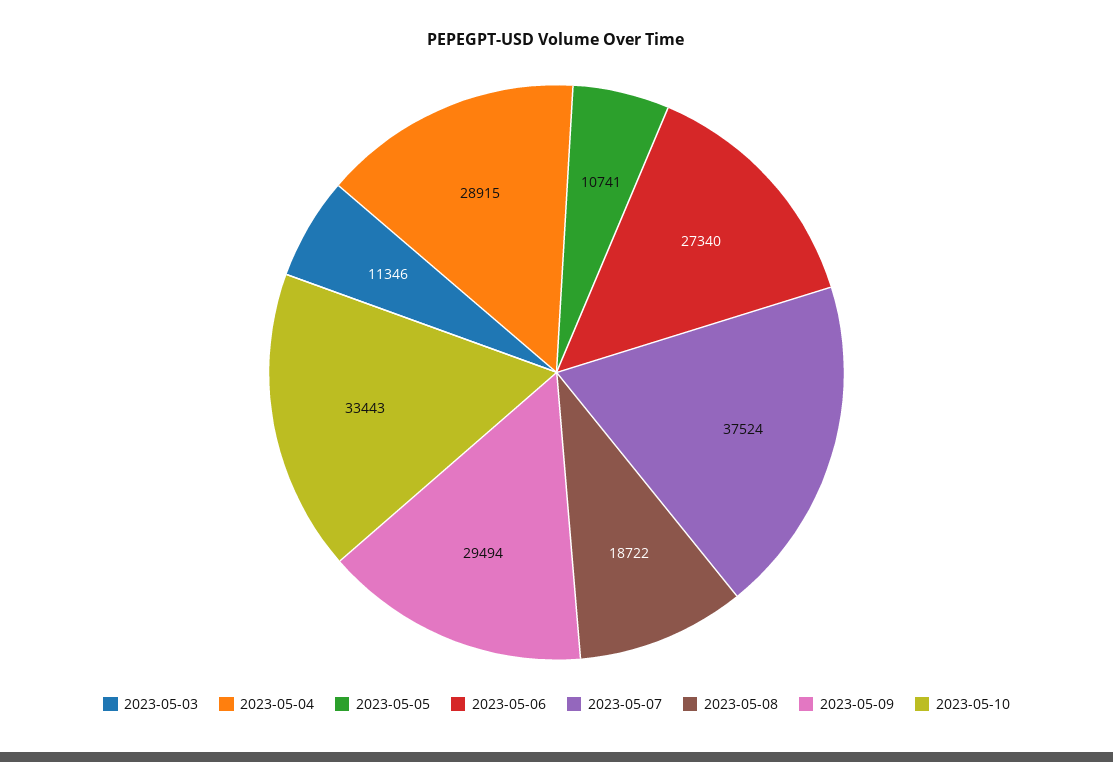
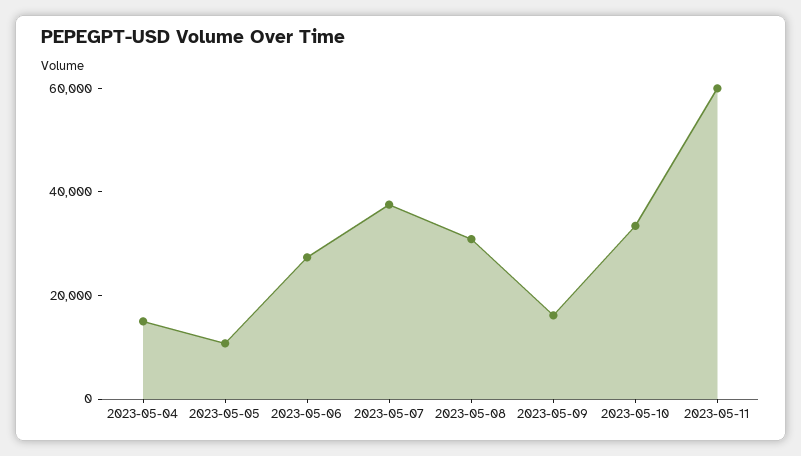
2023-05-03: 11346 -> none
2023-05-04: 28915 -> 15000
2023-05-08: 18722 -> 30000
2023-05-09: 29494 -> 15000
2023-05-11: none -> 60000

